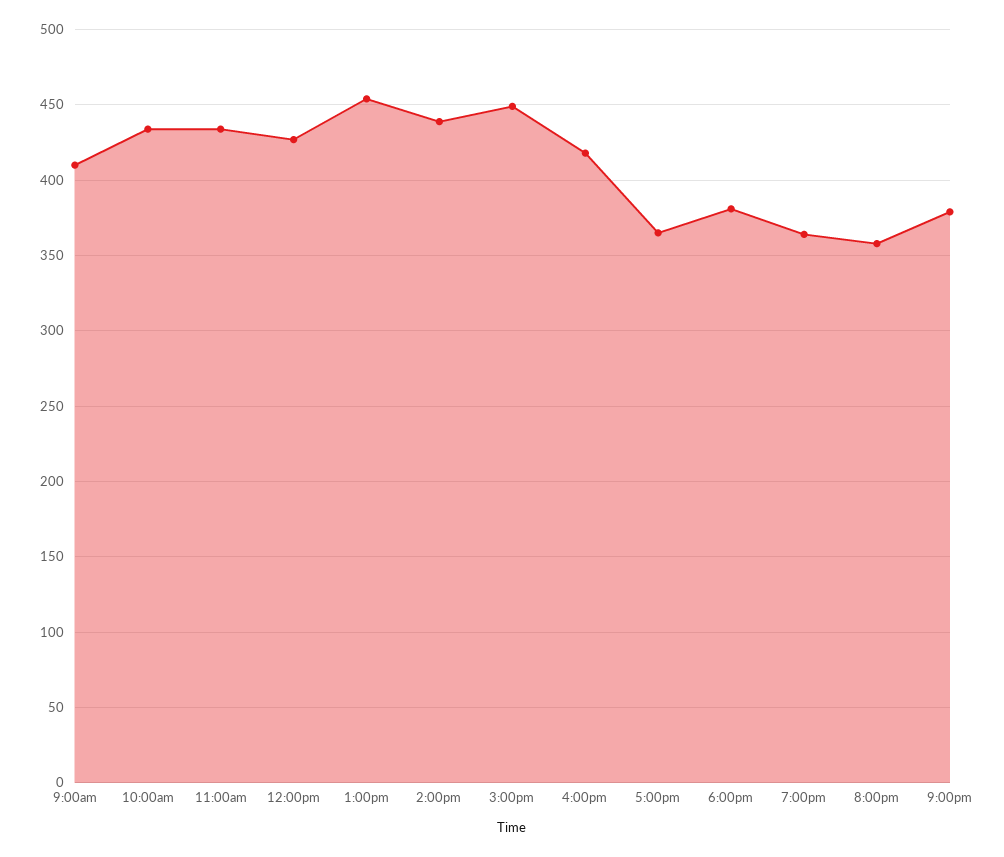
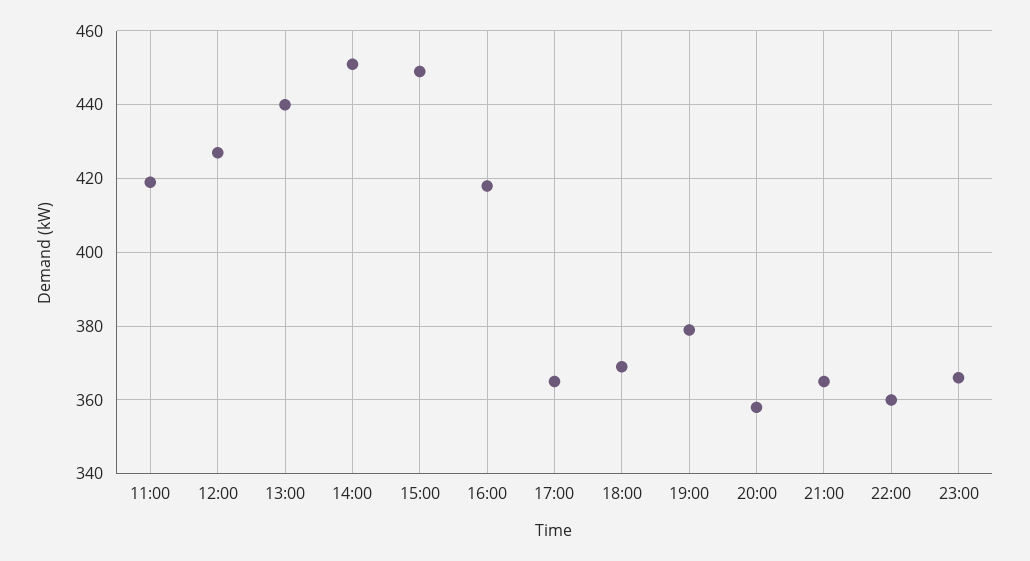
9:00am: 410 -> none
10:00am: 435 -> none
11:00am: 435 -> 420
1:00pm: 455 -> 440
2:00pm: 440 -> 450
6:00pm: 380 -> 370
7:00pm: 365 -> 380
9:00pm: 380 -> 365
22:00: none -> 360
23:00: none -> 365

